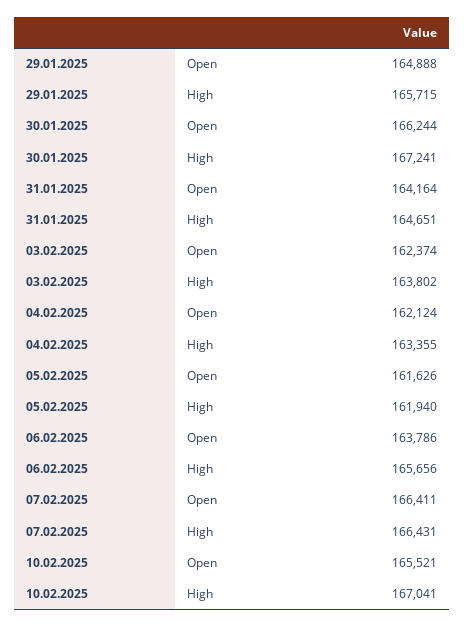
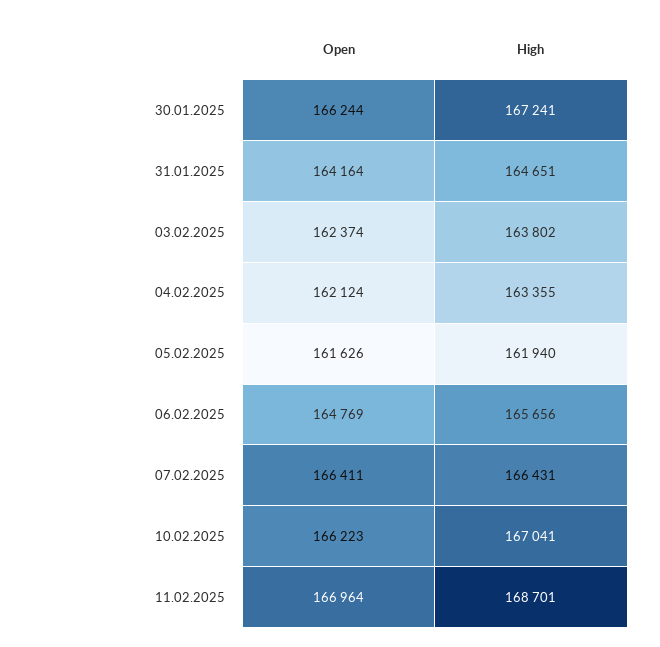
29.01.2025, Open: 164888 -> none
29.01.2025, High: 165715 -> none
06.02.2025, Open: 163786 -> 164769
10.02.2025, Open: 165521 -> 166223
11.02.2025, Open: none -> 166964
11.02.2025, High: none -> 168701

